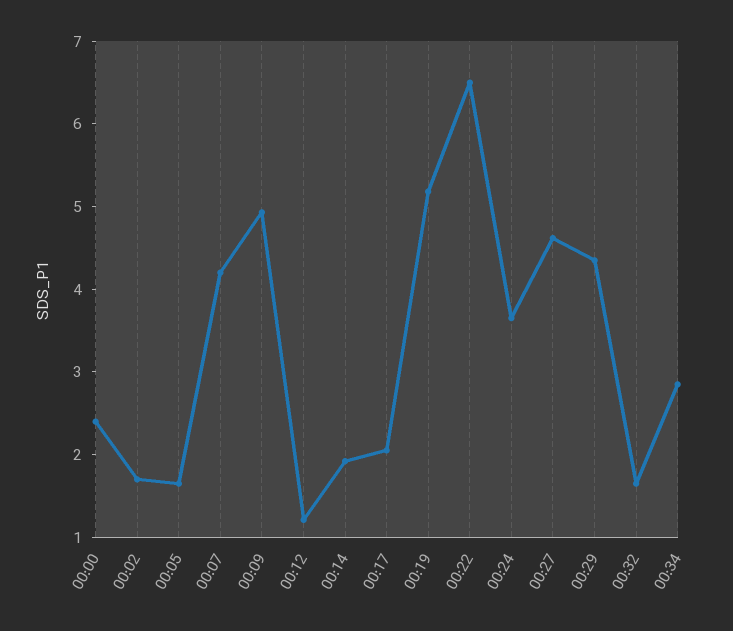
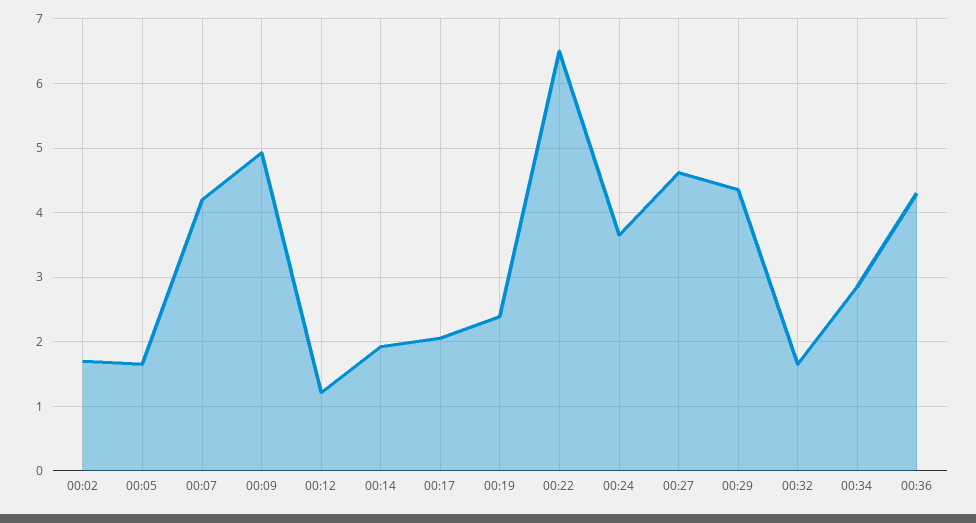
00:00: 2.4 -> none
00:19: 5.2 -> 2.4
00:36: none -> 4.3

